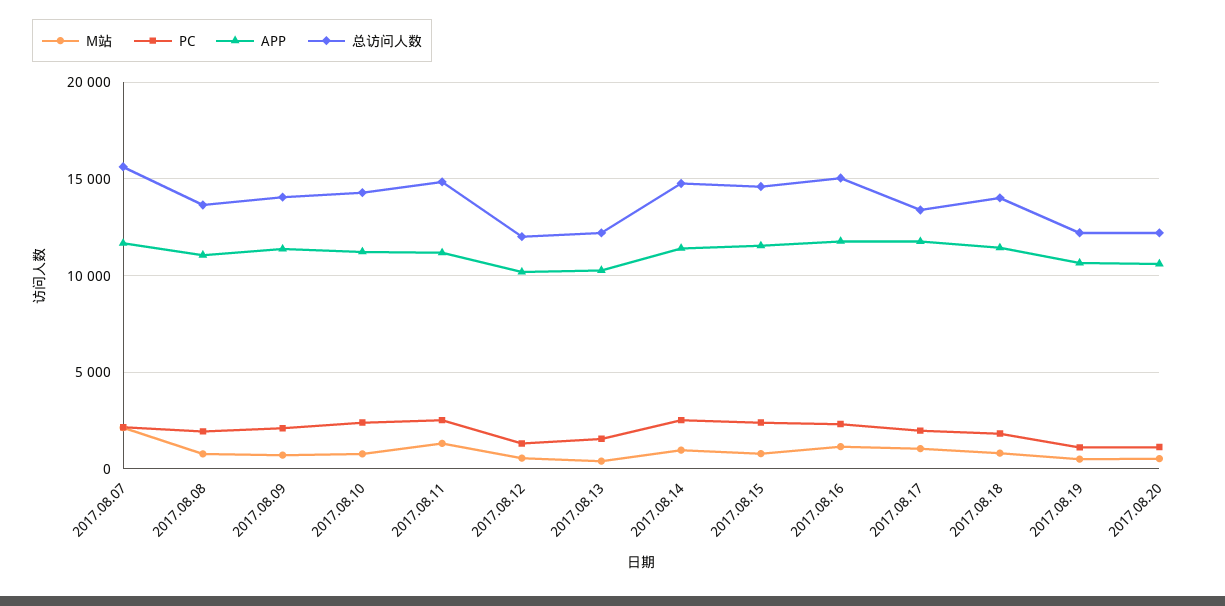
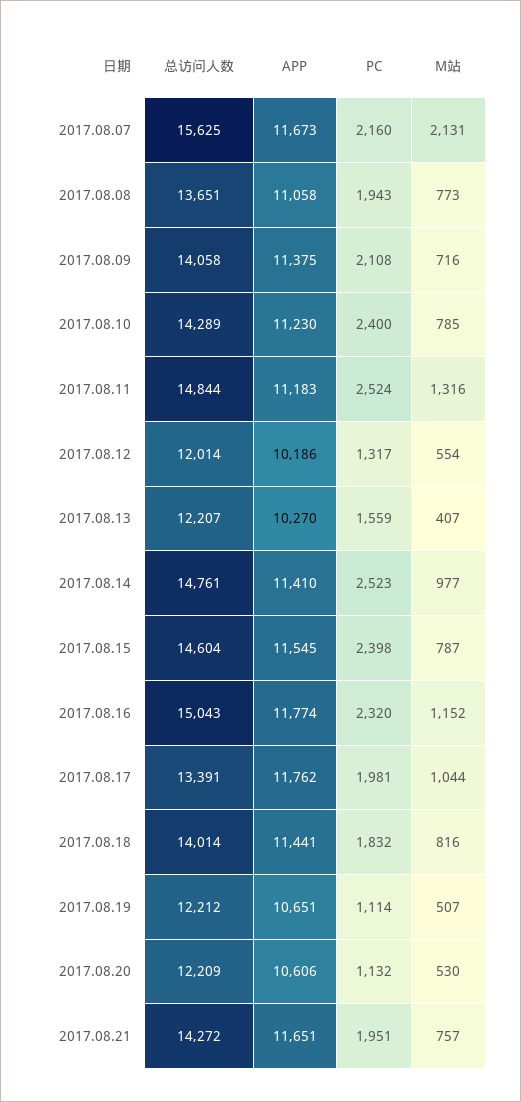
总访问人数, 2017.08.21: none -> 14272
APP, 2017.08.21: none -> 11651
PC, 2017.08.21: none -> 1951
M站, 2017.08.21: none -> 757

